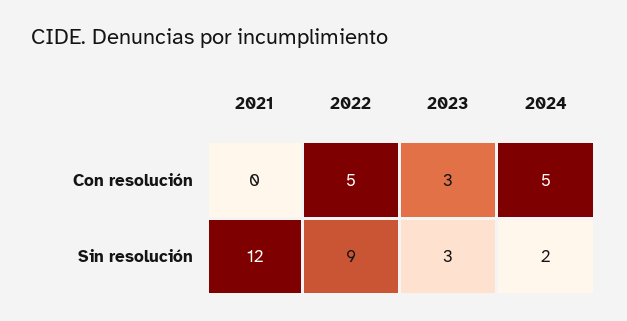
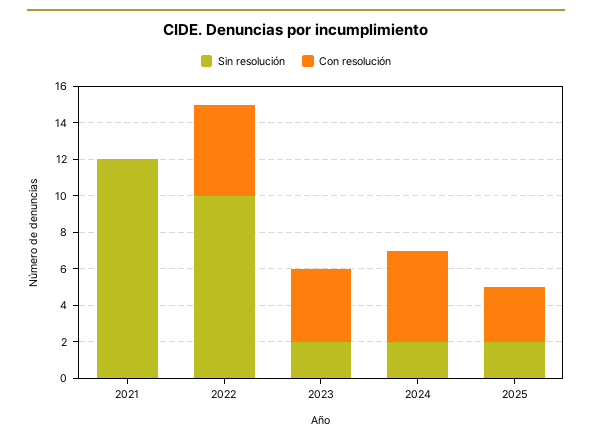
Con resolución, 2023: 3 -> 4
Sin resolución, 2022: 9 -> 10
Sin resolución, 2023: 3 -> 2
Sin resolución, 2025: none -> 2
Con resolución, 2025: none -> 3

